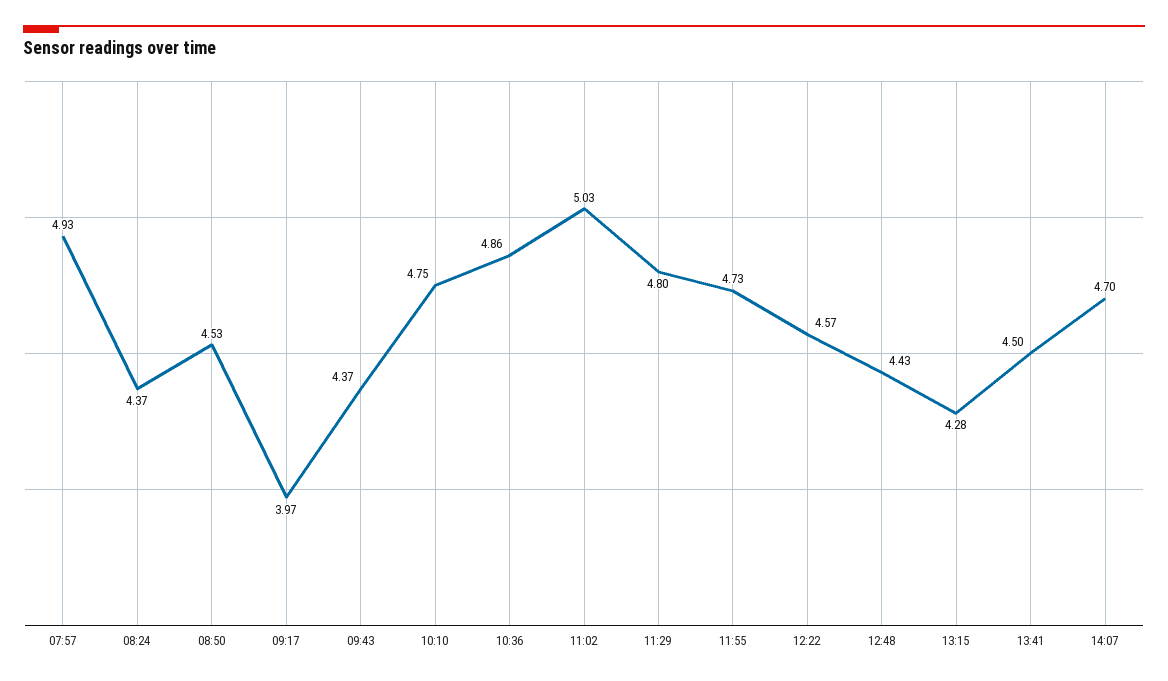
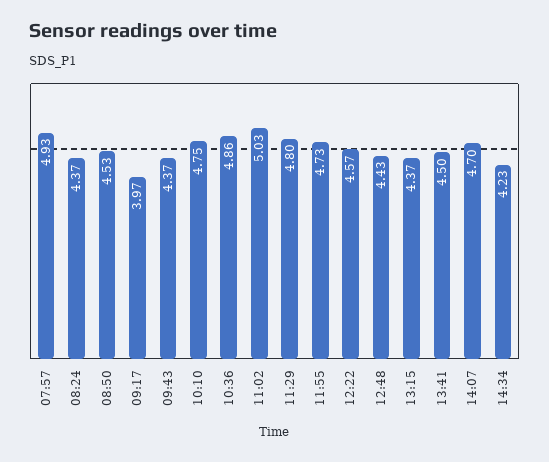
13:15: 4.28 -> 4.37
14:34: none -> 4.23

